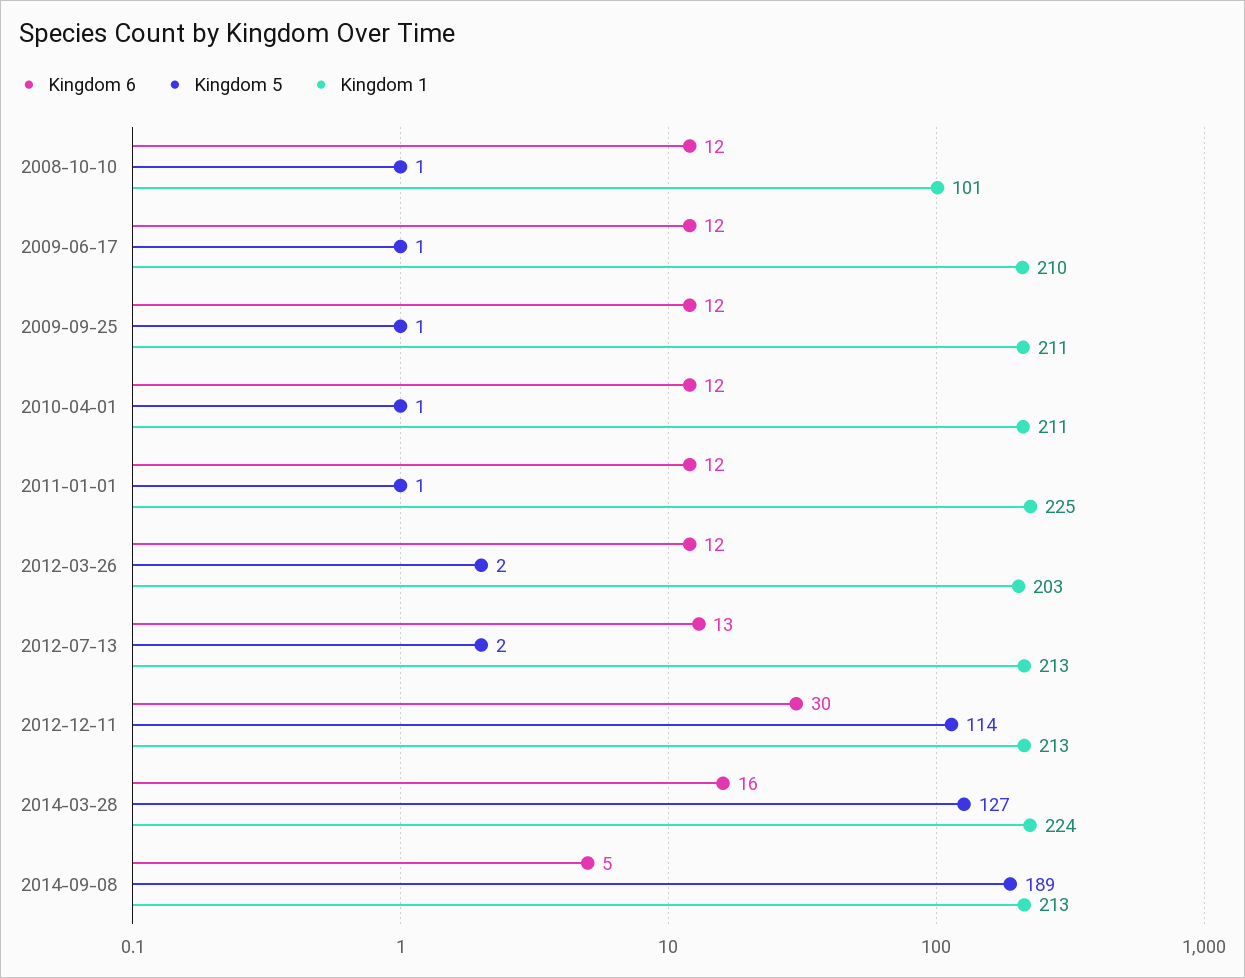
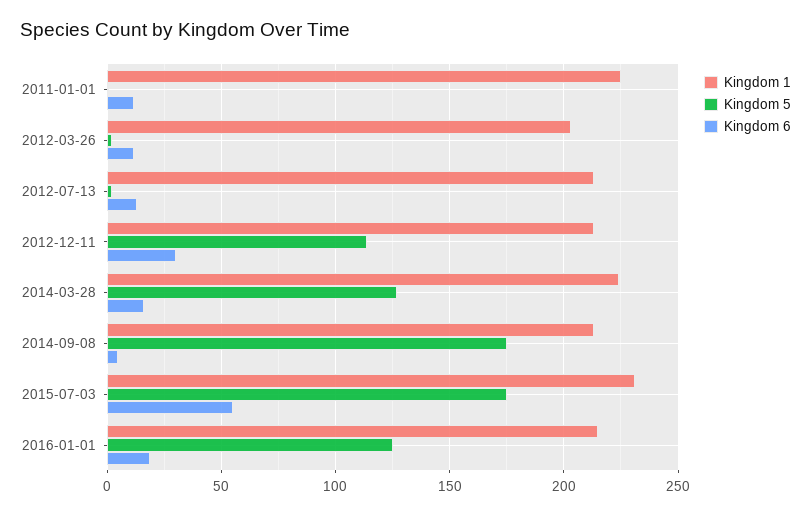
Kingdom 6, 2008-10-10: 12 -> none
Kingdom 5, 2008-10-10: 1 -> none
Kingdom 1, 2008-10-10: 101 -> none
Kingdom 6, 2009-06-17: 12 -> none
Kingdom 5, 2009-06-17: 1 -> none
Kingdom 1, 2009-06-17: 210 -> none
Kingdom 6, 2009-09-25: 12 -> none
Kingdom 5, 2009-09-25: 1 -> none
Kingdom 1, 2009-09-25: 211 -> none
Kingdom 6, 2010-04-01: 12 -> none
Kingdom 5, 2010-04-01: 1 -> none
Kingdom 1, 2010-04-01: 211 -> none
Kingdom 5, 2014-09-08: 189 -> 175
Kingdom 1, 2015-07-03: none -> 230
Kingdom 5, 2015-07-03: none -> 175
Kingdom 6, 2015-07-03: none -> 55
Kingdom 1, 2016-01-01: none -> 215
Kingdom 5, 2016-01-01: none -> 125
Kingdom 6, 2016-01-01: none -> 20

